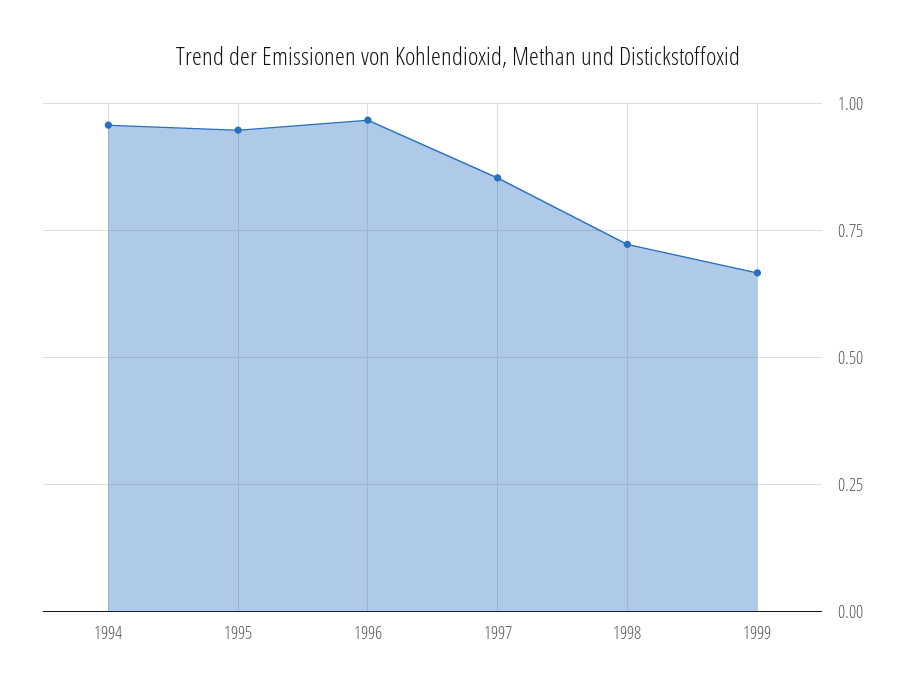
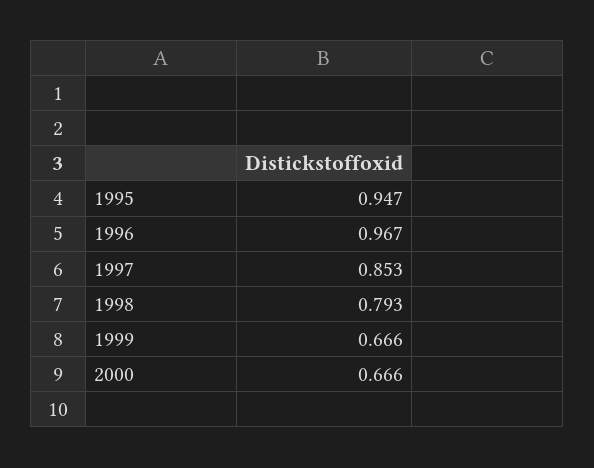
1994: 0.95 -> none
1998: 0.725 -> 0.793
2000: none -> 0.666

